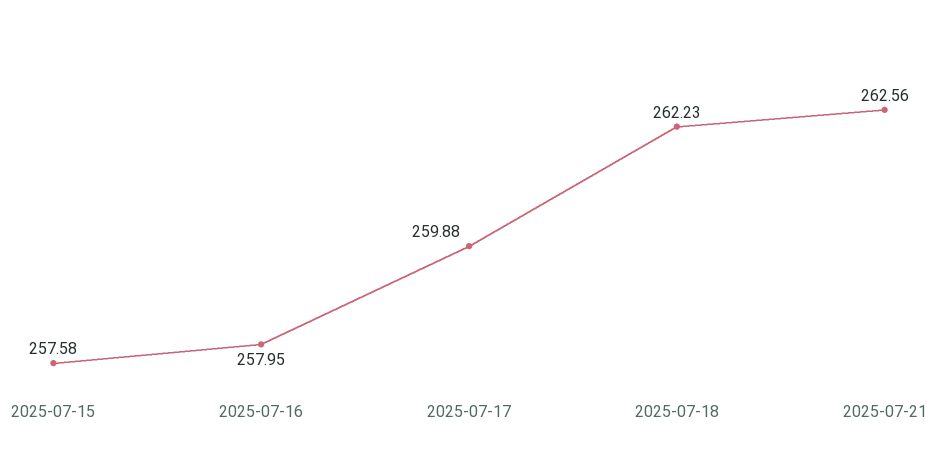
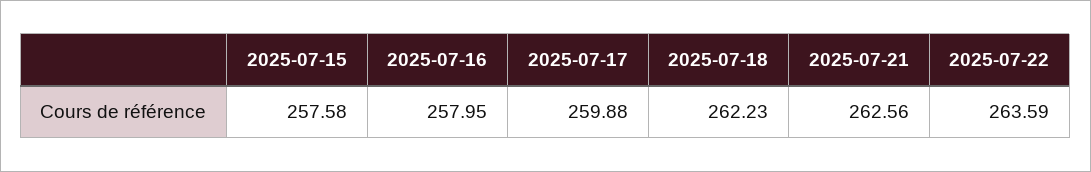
2025-07-22: none -> 263.59

